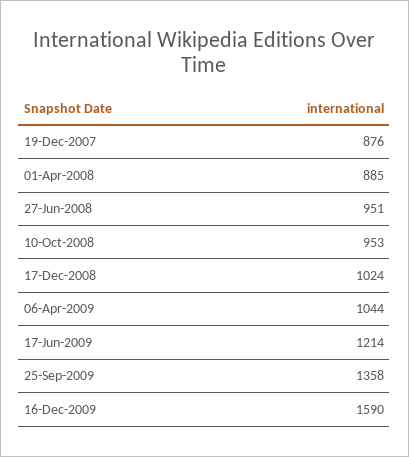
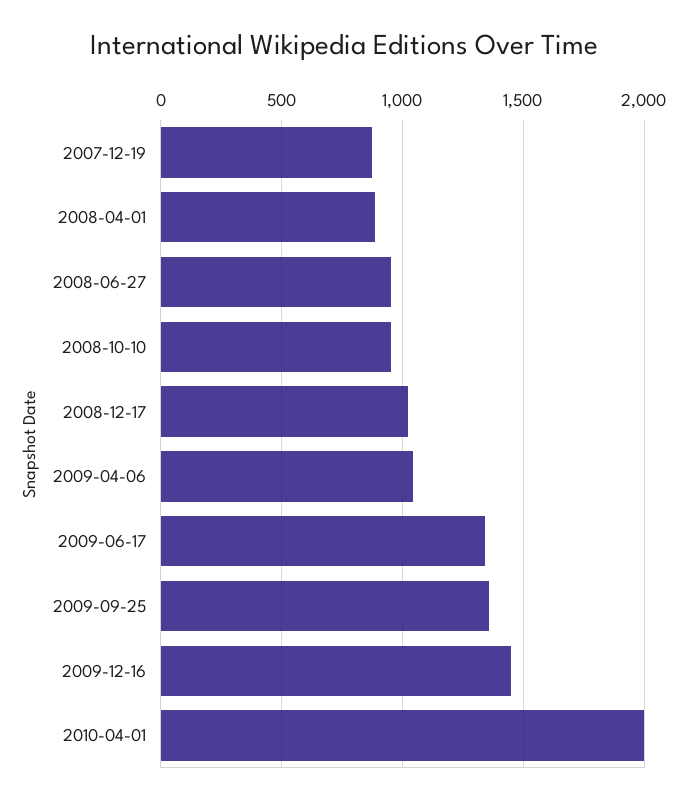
17-Jun-2009: 1214 -> 1350
16-Dec-2009: 1590 -> 1450
2010-04-01: none -> 2000

